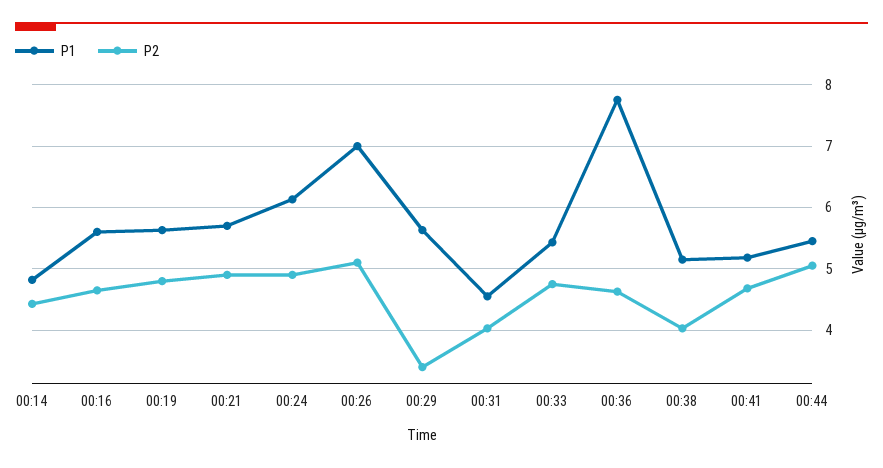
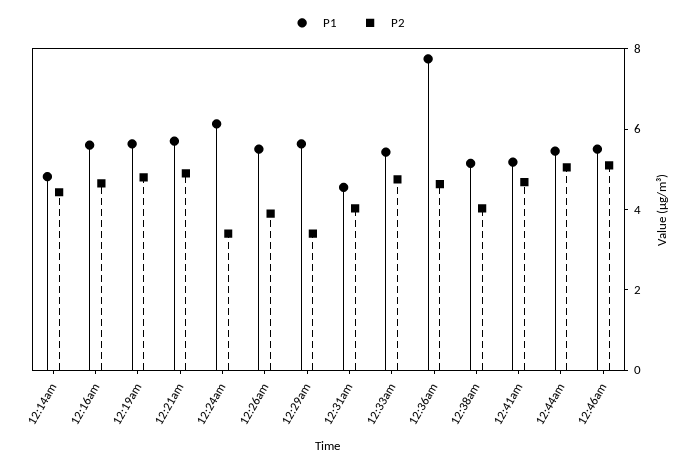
P2, 00:24: 4.9 -> 3.5
P1, 00:26: 7 -> 5.5
P2, 00:26: 5.1 -> 4
P1, 12:46am: none -> 5.5
P2, 12:46am: none -> 5

